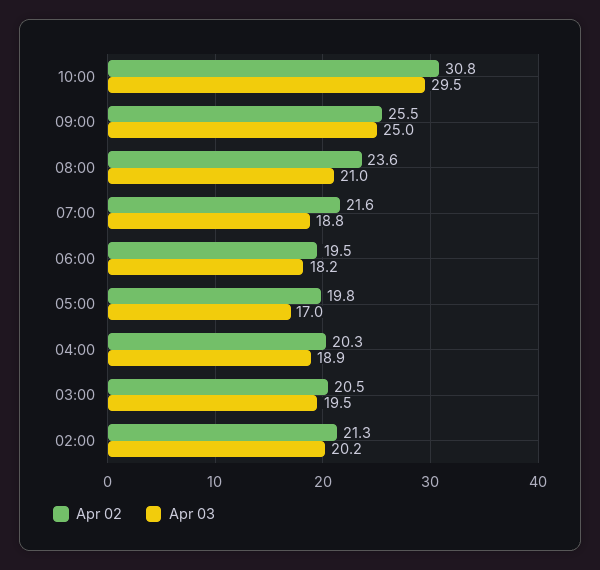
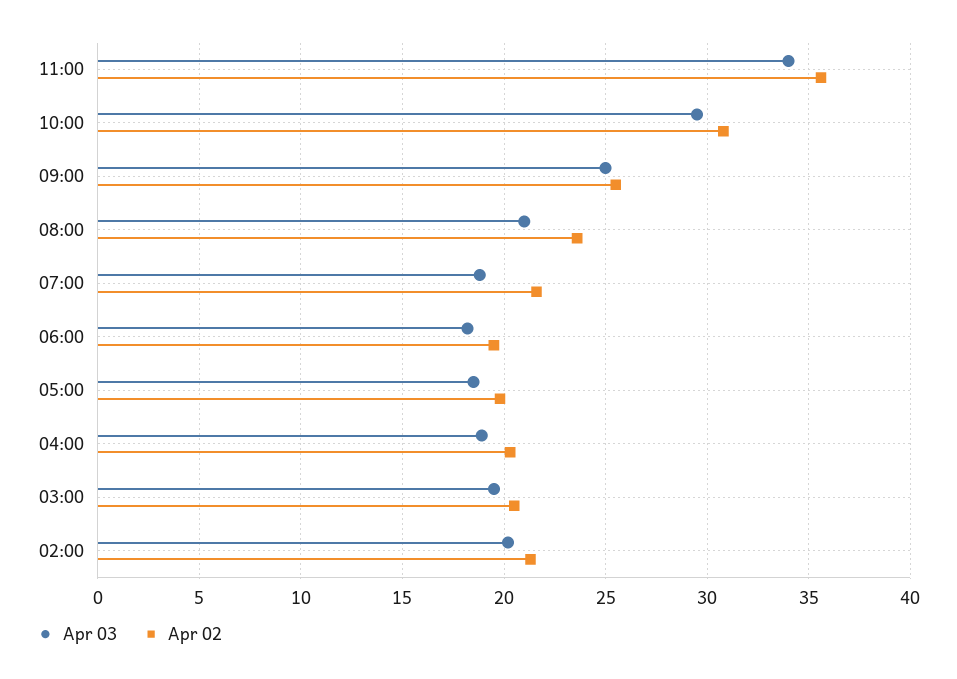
Apr 03, 05:00: 17 -> 18.5
Apr 03, 11:00: none -> 34
Apr 02, 11:00: none -> 35.5

